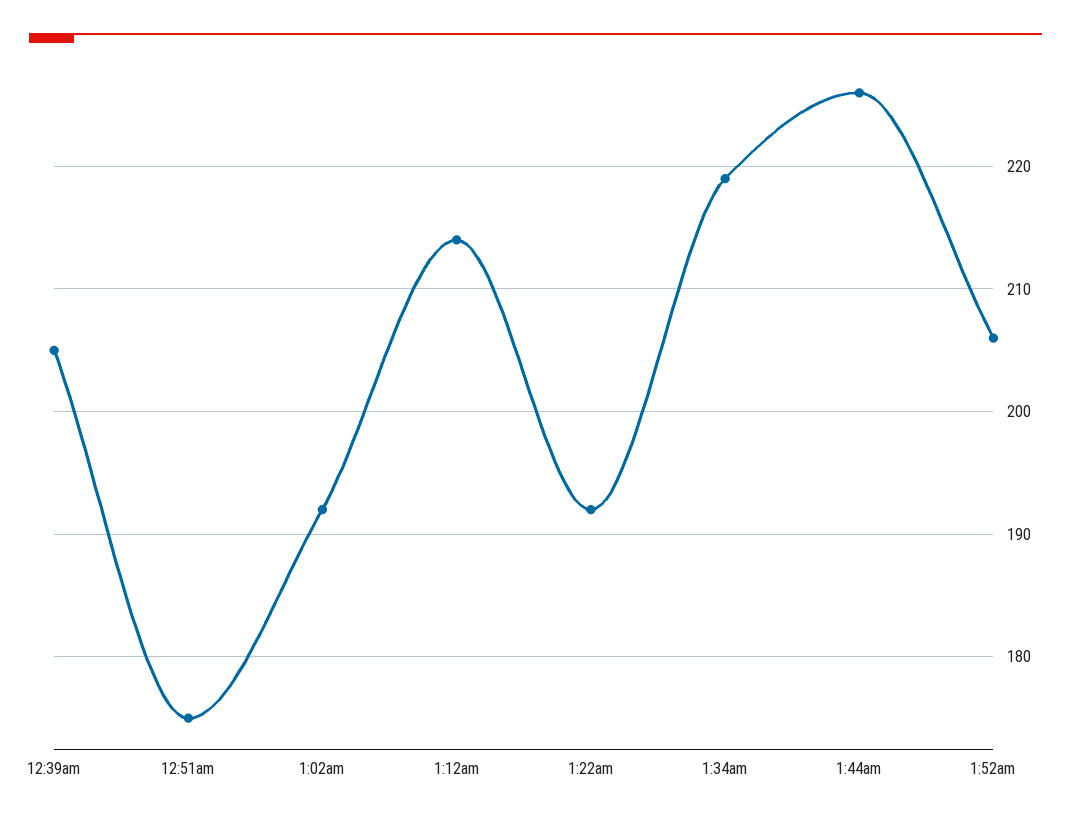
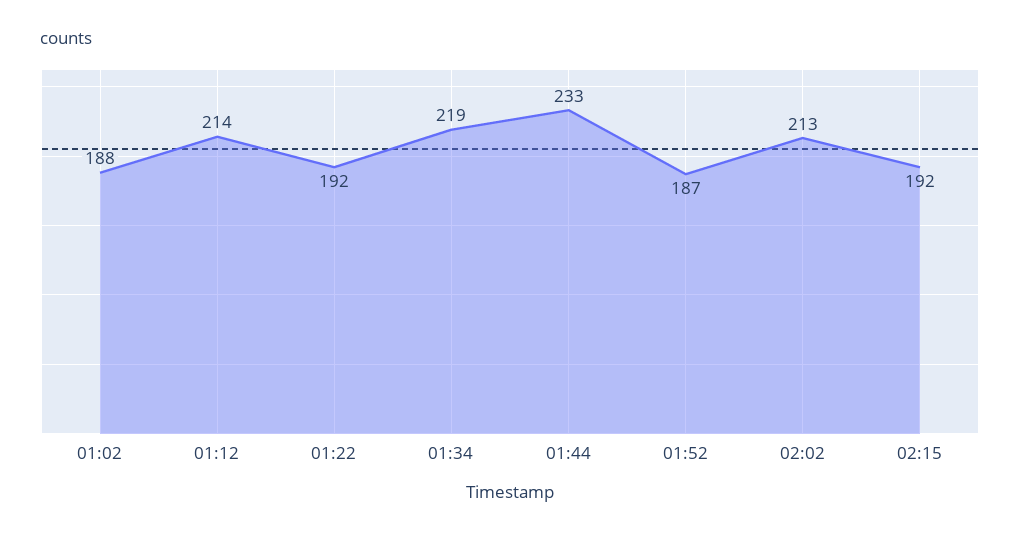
12:39am: 205 -> none
12:51am: 175 -> none
1:02am: 192 -> 188
1:44am: 226 -> 233
1:52am: 206 -> 187
02:02: none -> 213
02:15: none -> 192

